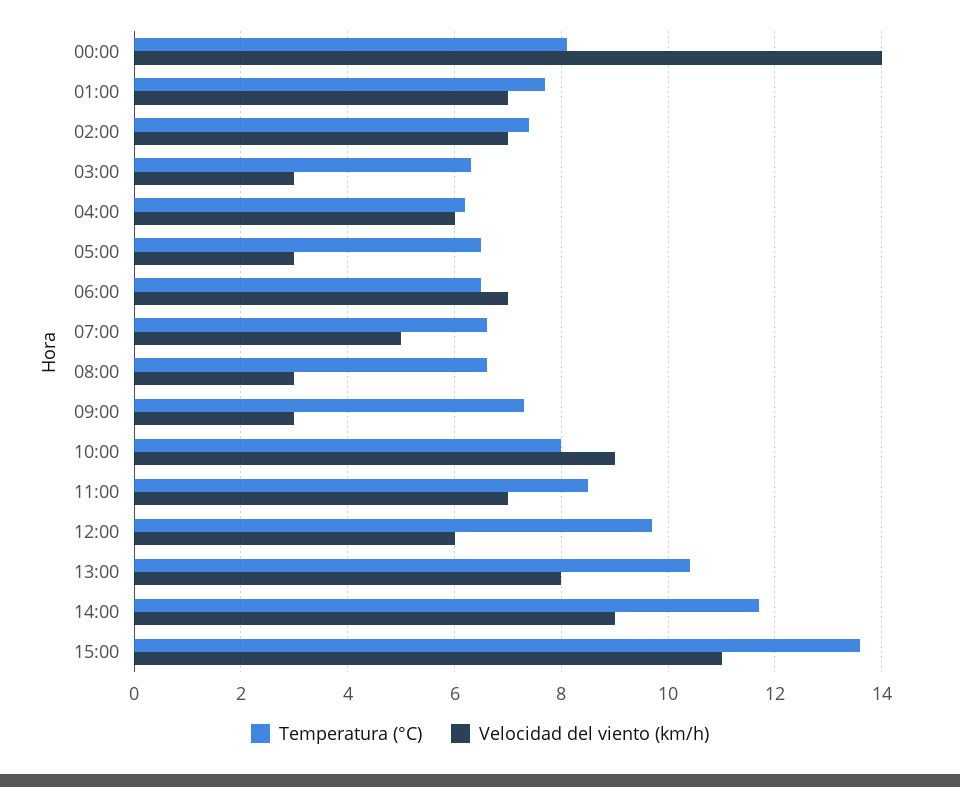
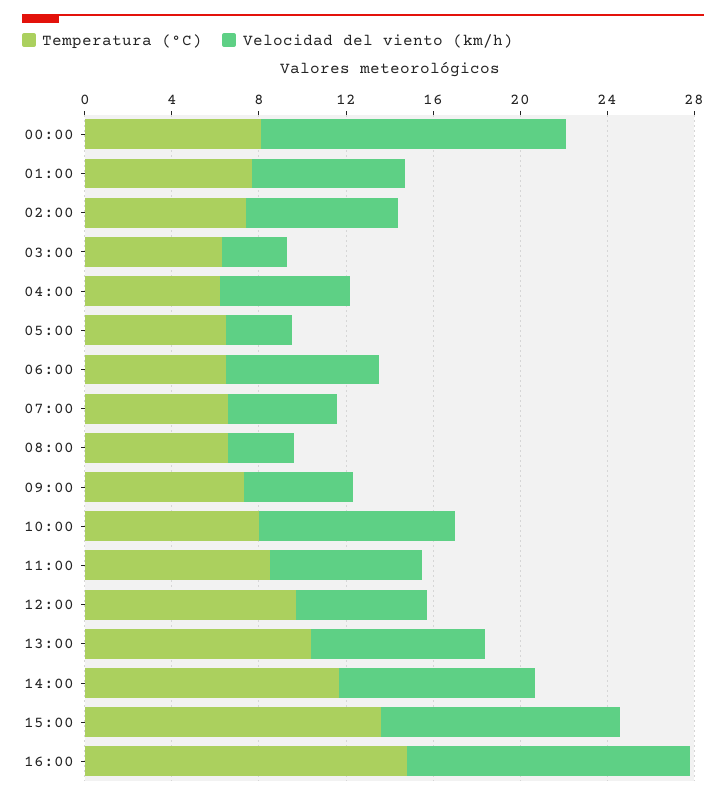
Velocidad del viento (km/h), 09:00: 3 -> 5
Temperatura (°C), 16:00: none -> 15
Velocidad del viento (km/h), 16:00: none -> 13

